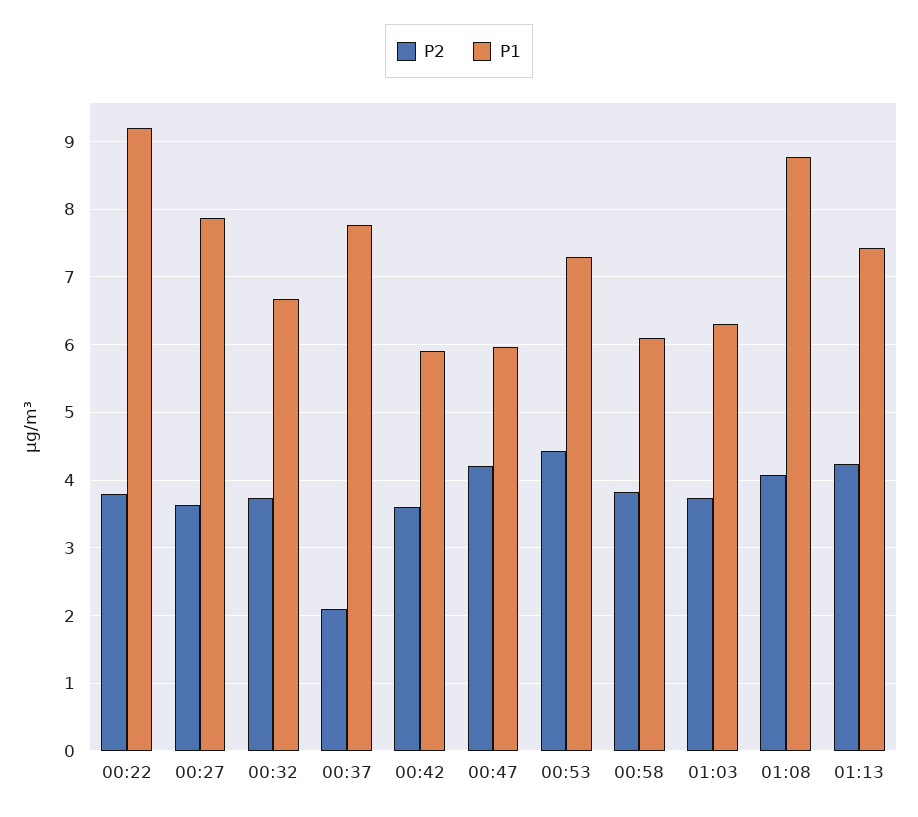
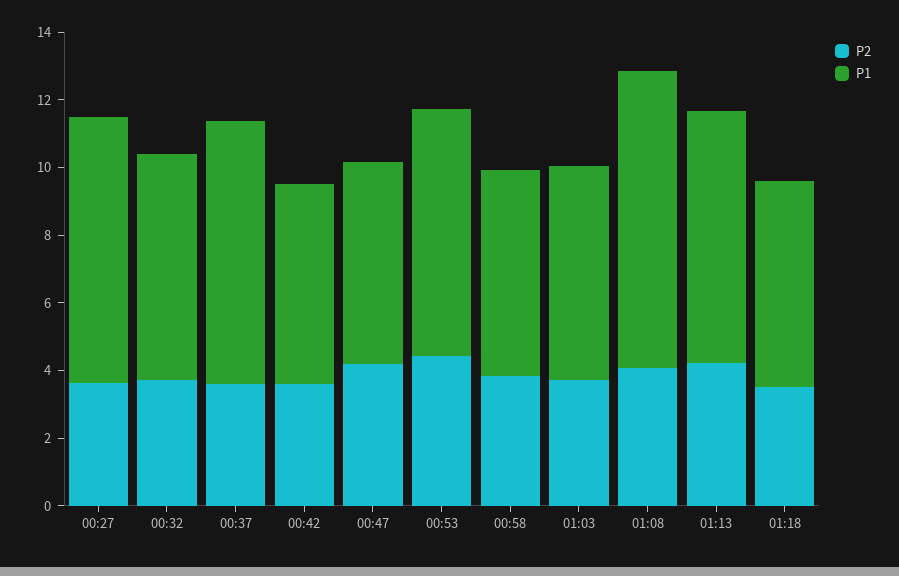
P2, 00:22: 3.8 -> none
P1, 00:22: 9.2 -> none
P2, 00:37: 2.1 -> 3.5
P2, 01:18: none -> 3.5
P1, 01:18: none -> 6

